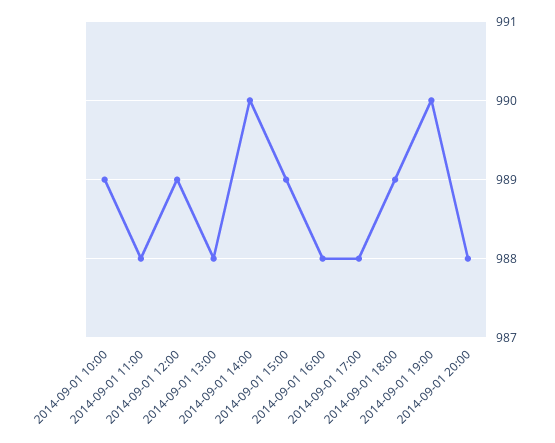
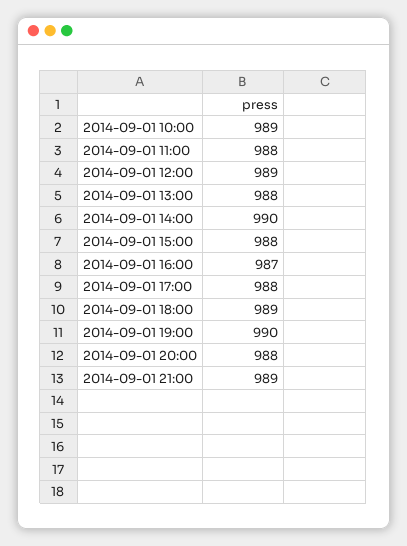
2014-09-01 15:00: 989 -> 988
2014-09-01 16:00: 988 -> 987
2014-09-01 21:00: none -> 989

